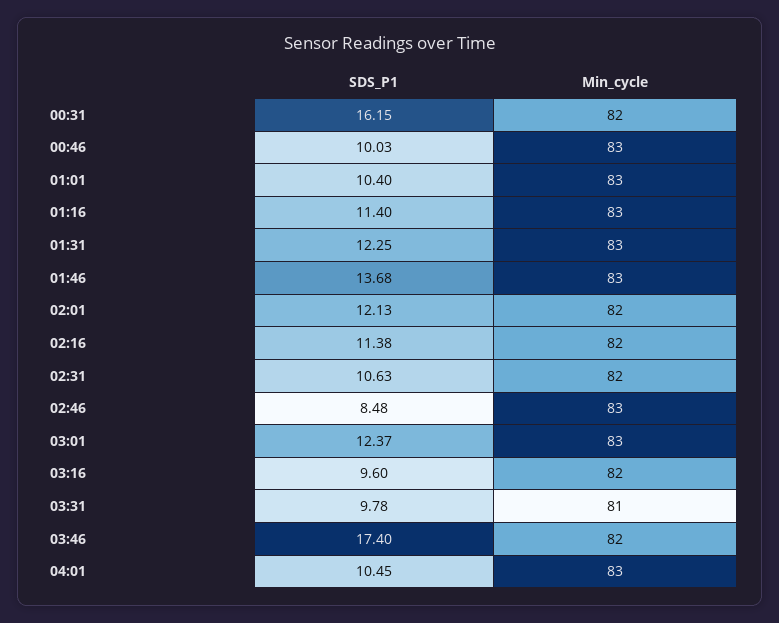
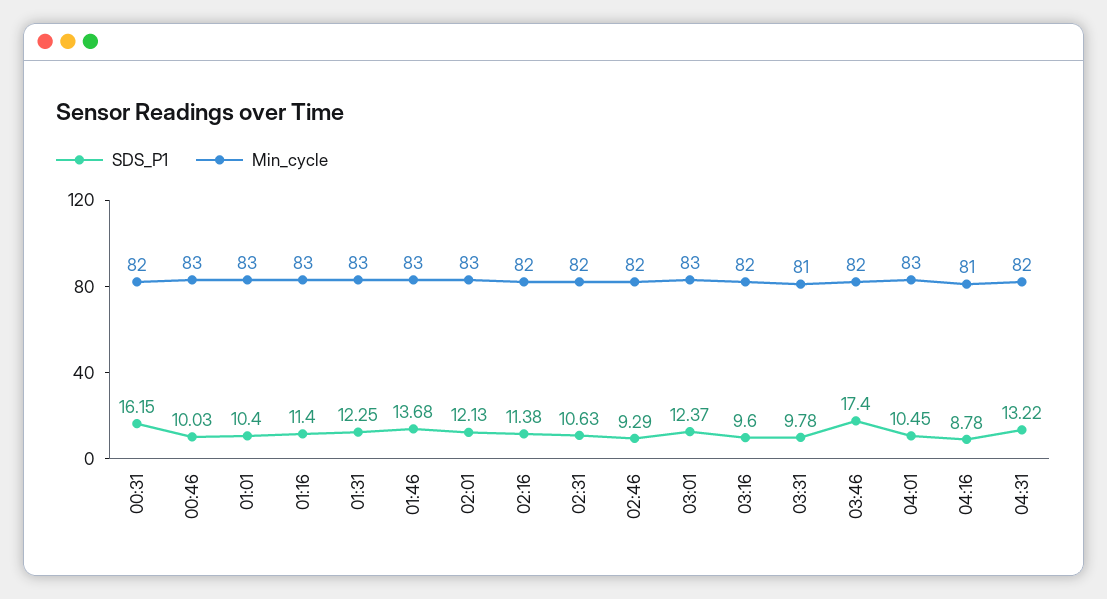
Min_cycle, 02:01: 82 -> 83
SDS_P1, 02:46: 8.48 -> 9.29
Min_cycle, 02:46: 83 -> 82
SDS_P1, 04:16: none -> 8.78
Min_cycle, 04:16: none -> 81
SDS_P1, 04:31: none -> 13.22
Min_cycle, 04:31: none -> 82

